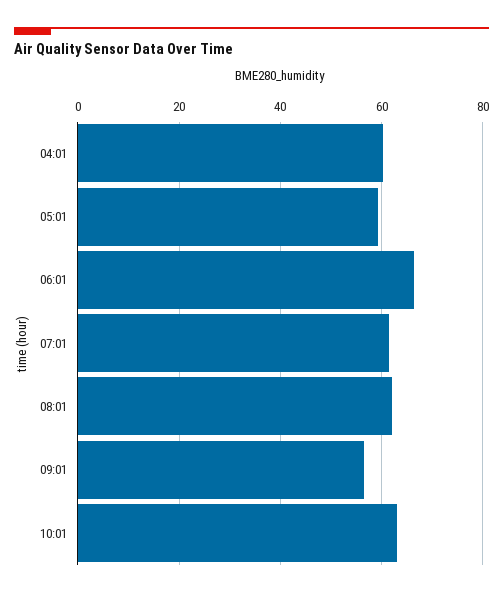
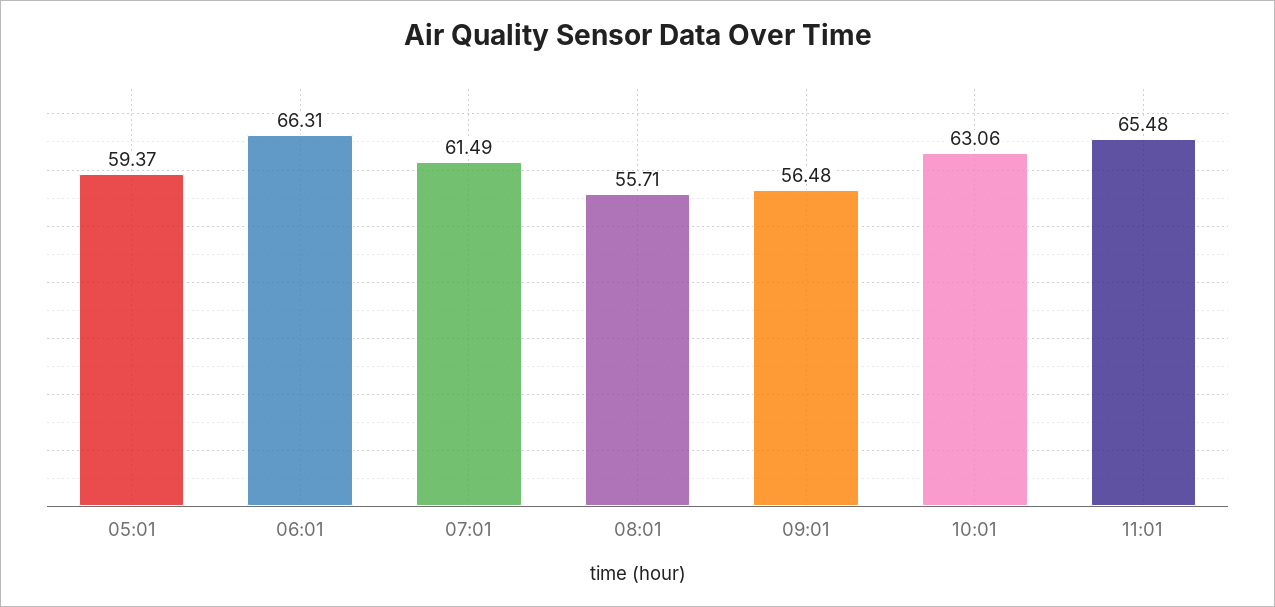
04:01: 60 -> none
08:01: 62 -> 55.71
11:01: none -> 65.48

